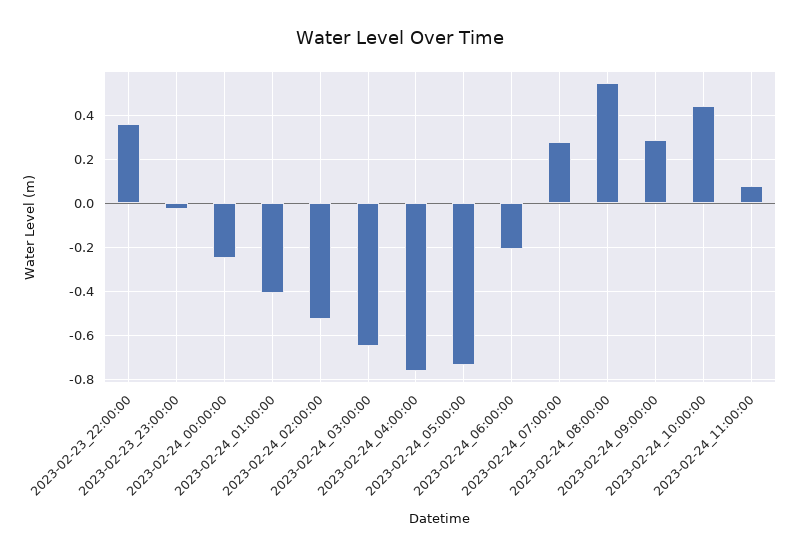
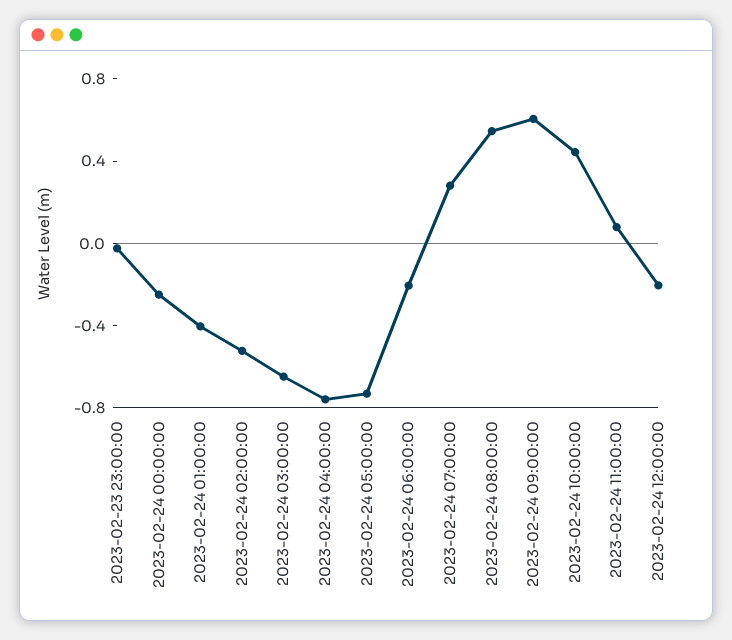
2023-02-23_22:00:00: 0.35 -> none
2023-02-24_09:00:00: 0.3 -> 0.6
2023-02-24 12:00:00: none -> -0.2

